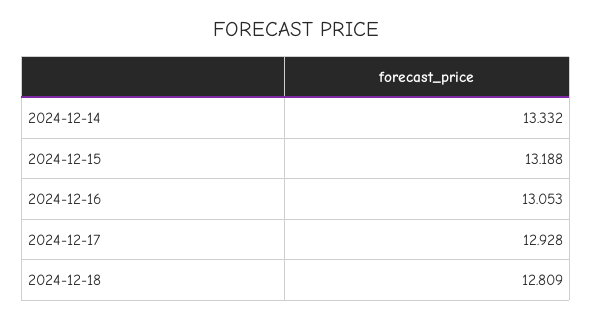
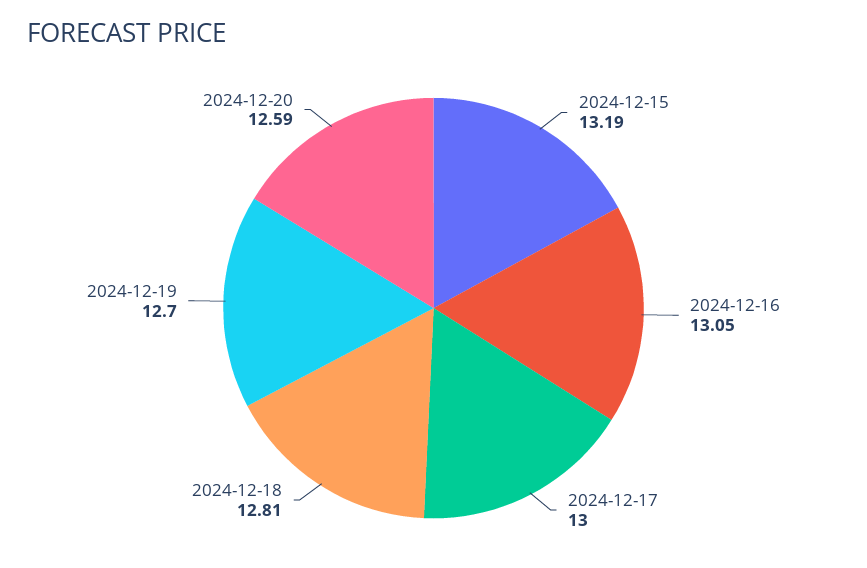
2024-12-14: 13.332 -> none
2024-12-17: 12.928 -> 13
2024-12-19: none -> 12.7
2024-12-20: none -> 12.59

